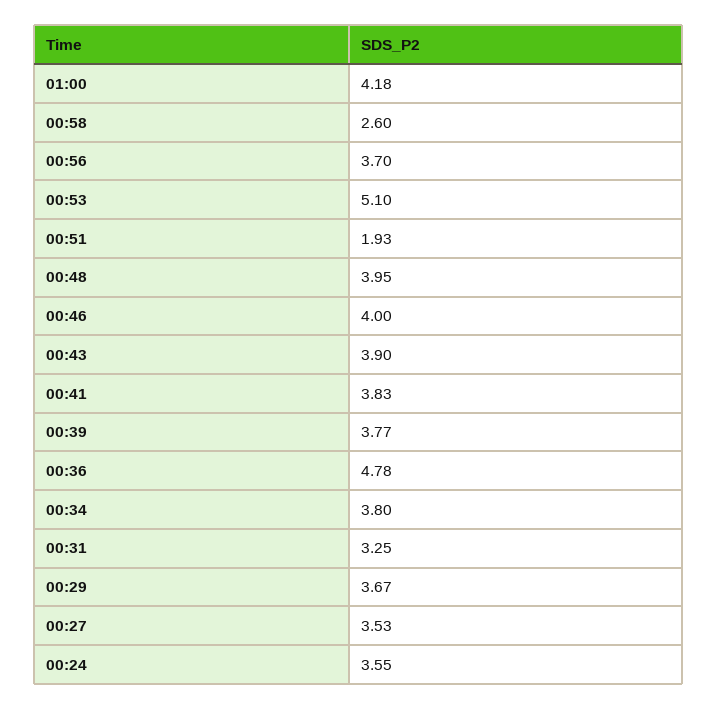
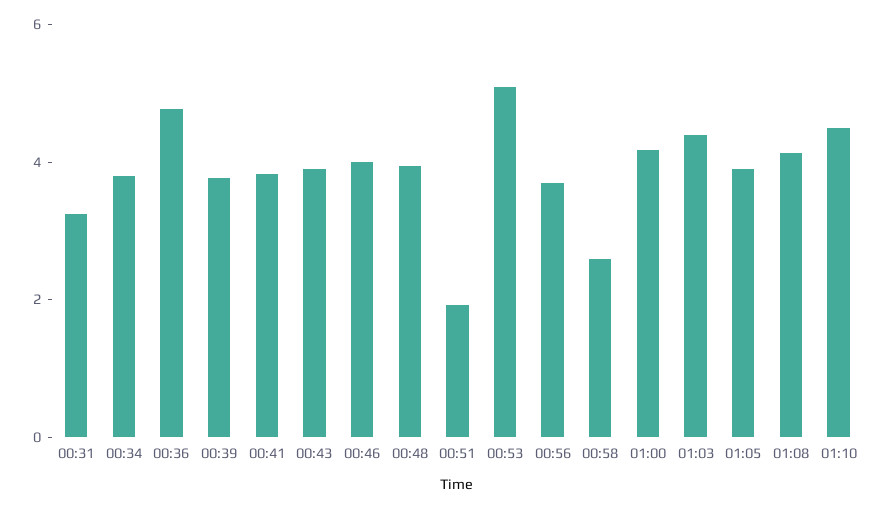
00:29: 3.67 -> none
00:27: 3.53 -> none
00:24: 3.55 -> none
01:03: none -> 4.5
01:05: none -> 4
01:08: none -> 4
01:10: none -> 4.5

